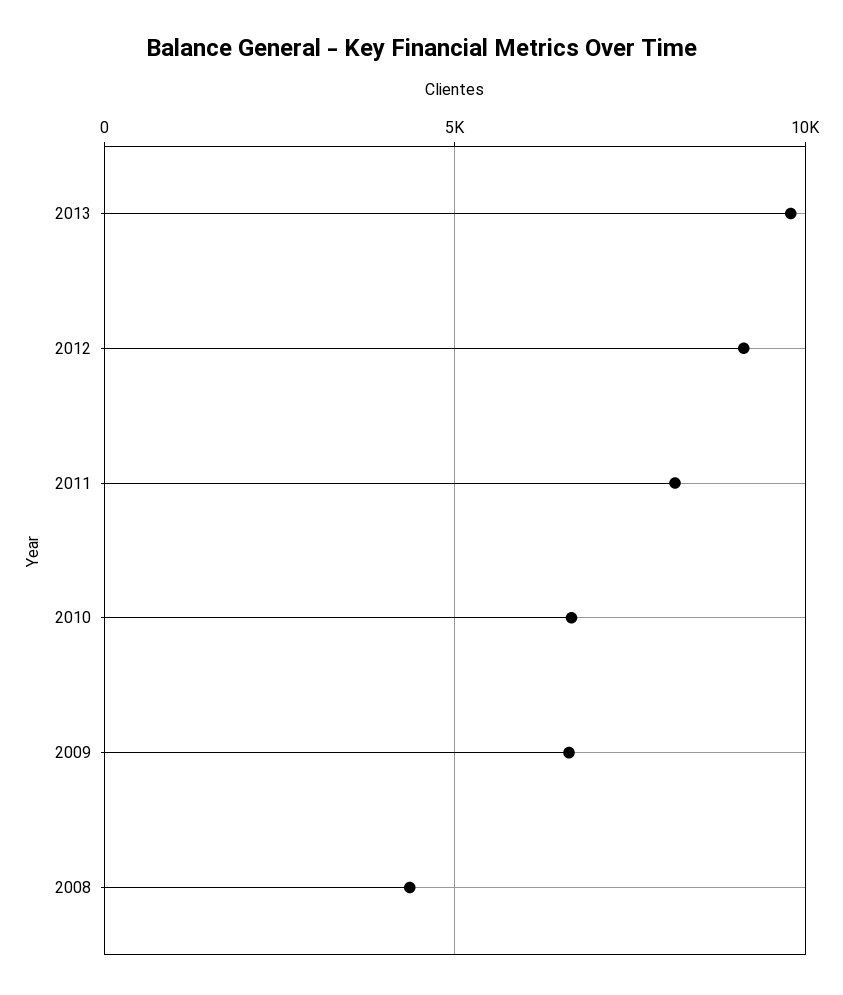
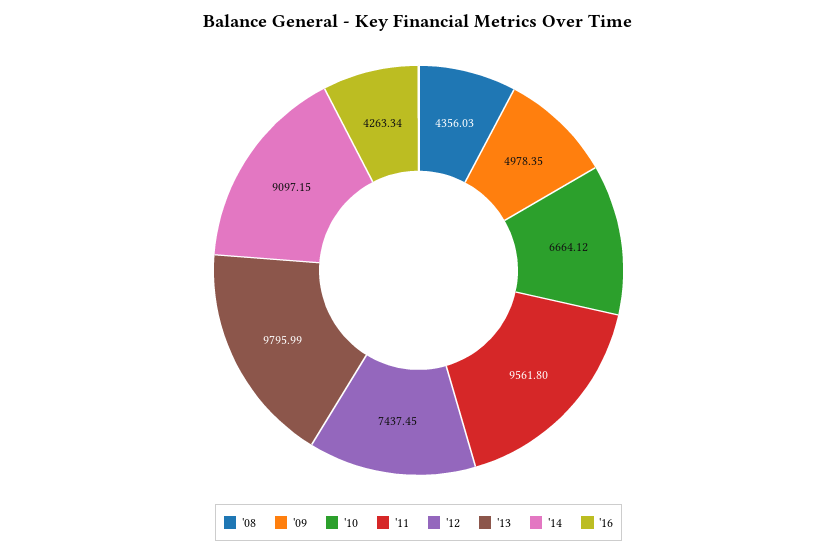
2012: 9000 -> 7437.45
2011: 8000 -> 9561.8
2009: 6500 -> 4978.35
'14: none -> 9097.15
'16: none -> 4263.34

